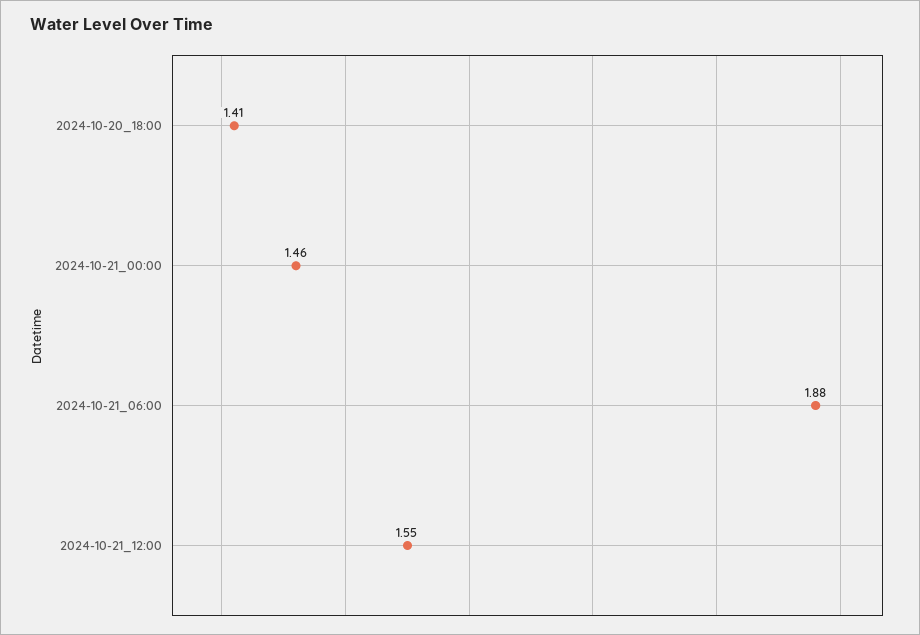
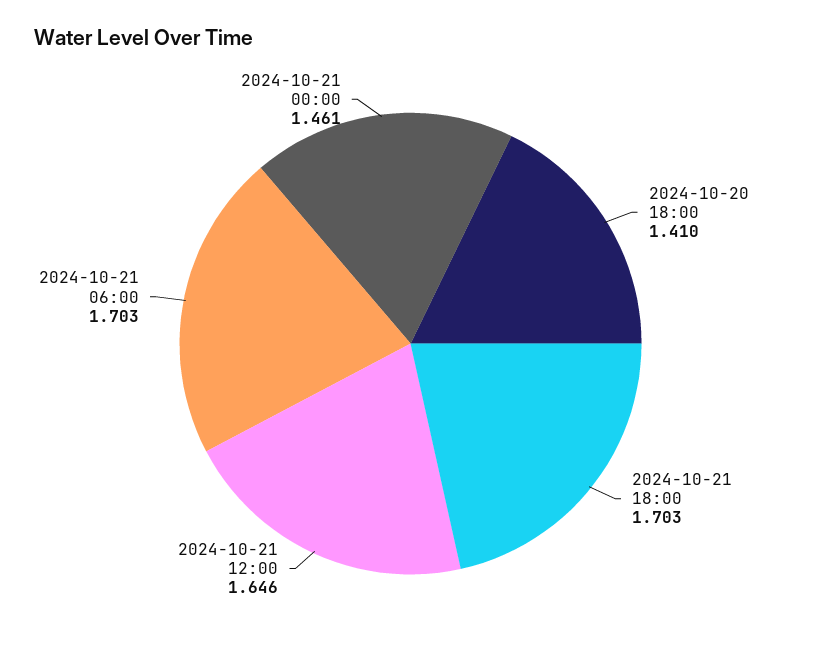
2024-10-21_06:00: 1.88 -> 1.703
2024-10-21_12:00: 1.55 -> 1.646
2024-10-21 18:00: none -> 1.703

